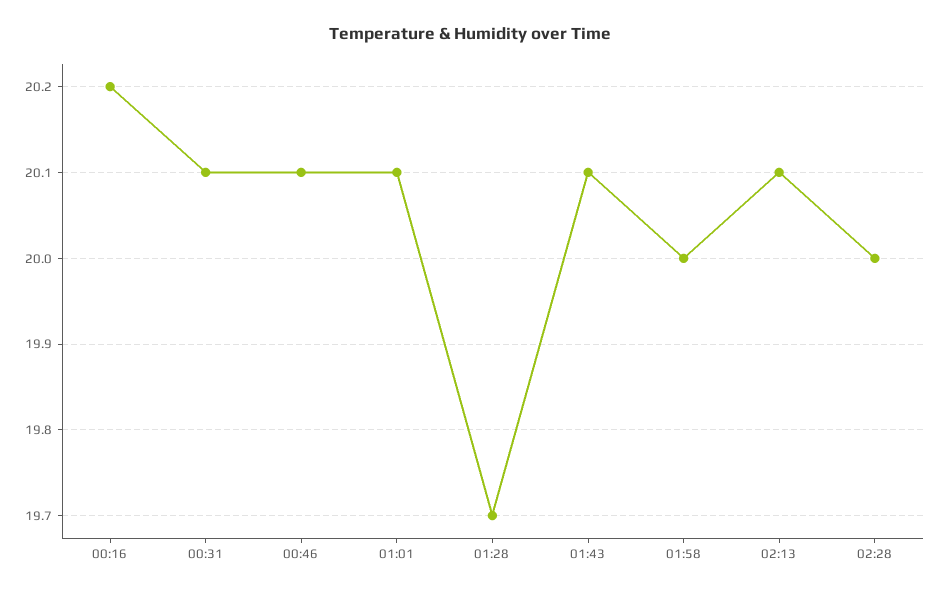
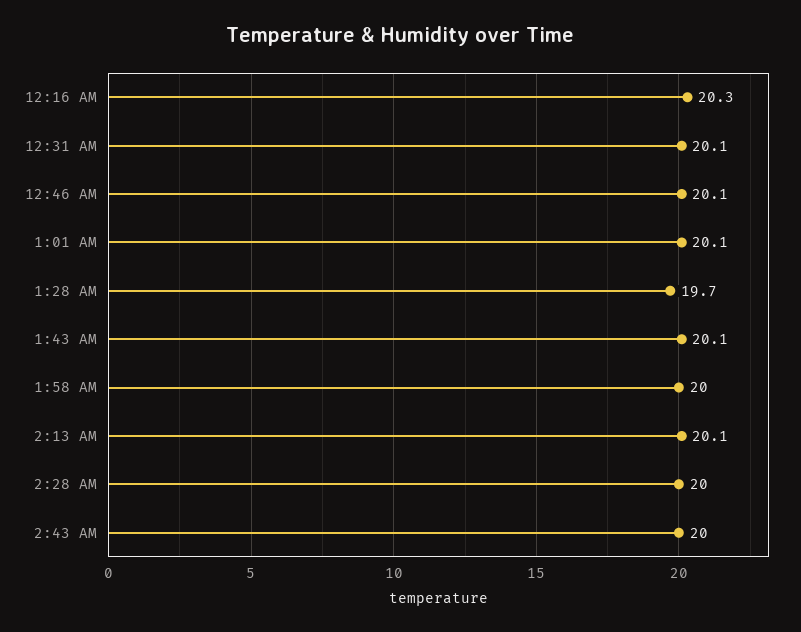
00:16: 20.2 -> 20.3
2:43 AM: none -> 20

